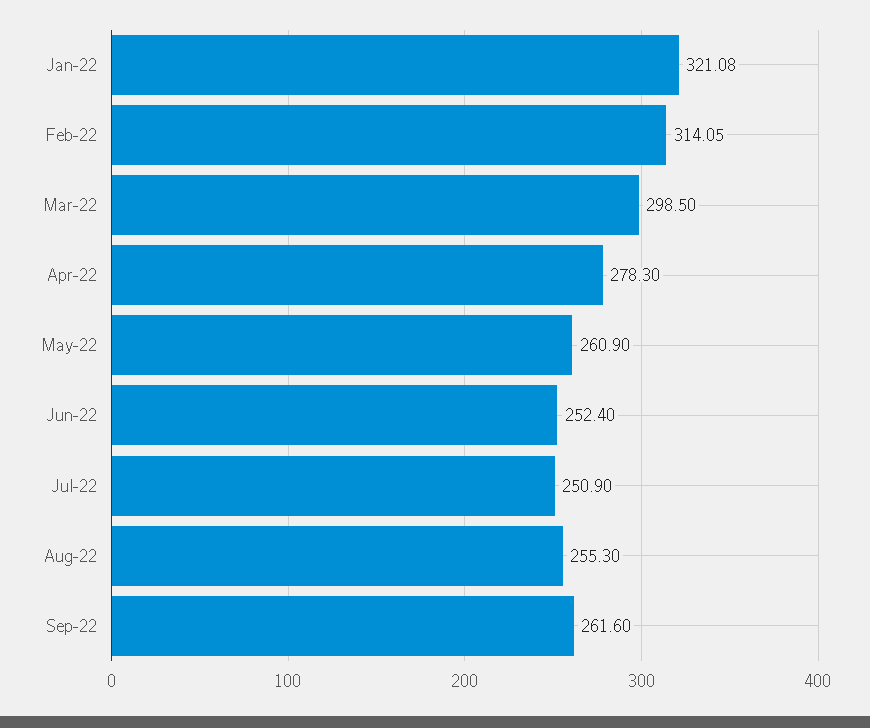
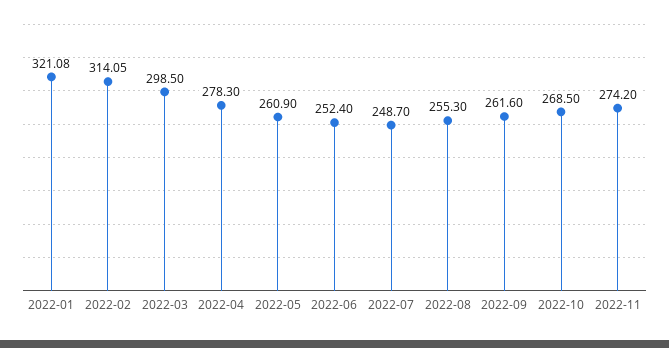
Jul-22: 250.9 -> 248.7
2022-10: none -> 268.5
2022-11: none -> 274.2

